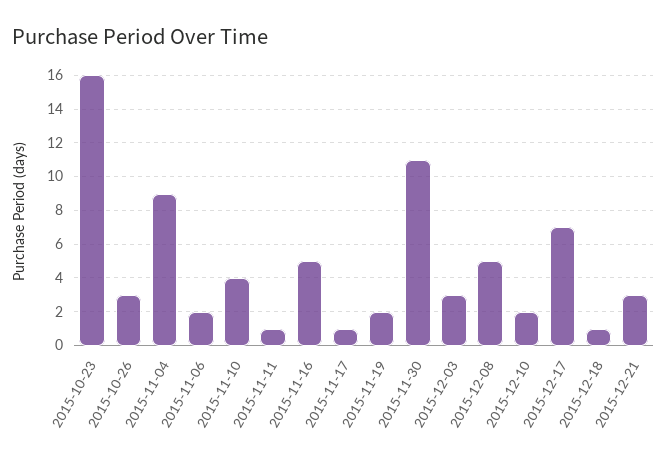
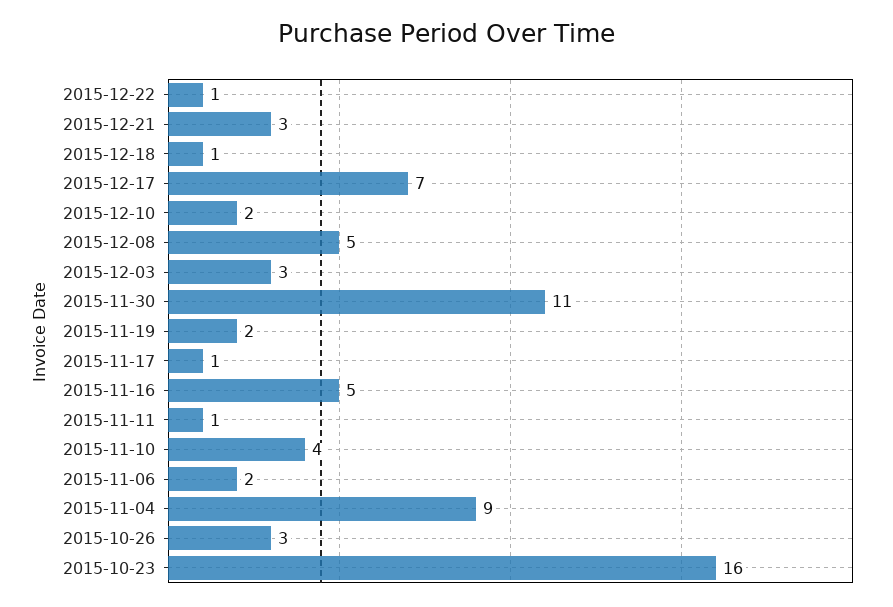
2015-12-22: none -> 1

